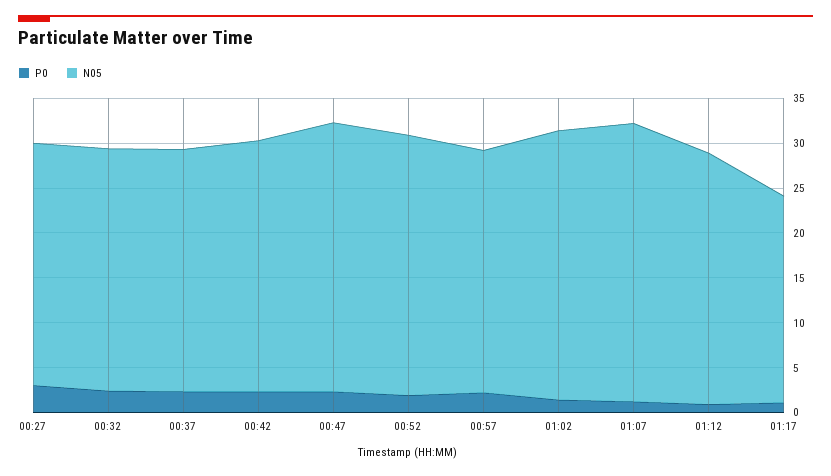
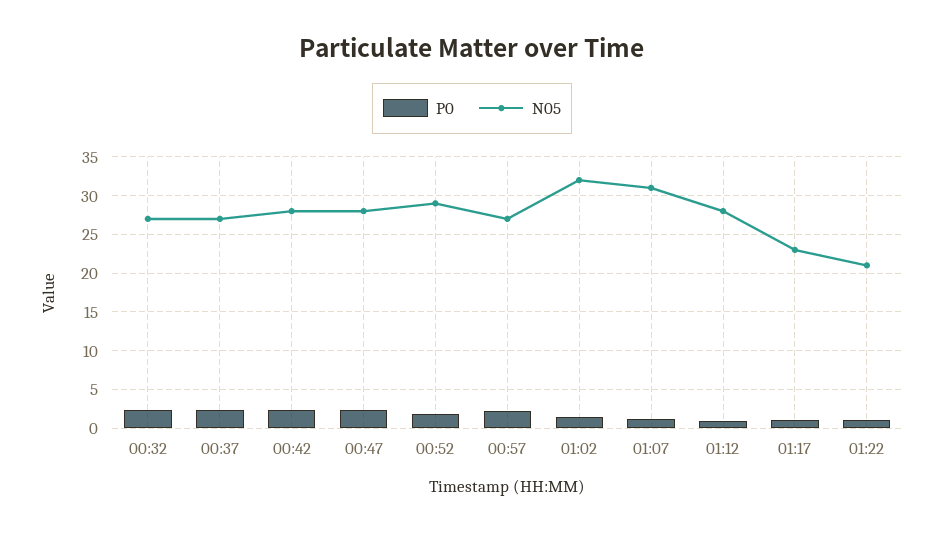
P0, 00:27: 3 -> none
N05, 00:27: 27 -> none
N05, 00:47: 30 -> 28
N05, 01:02: 30 -> 32
P0, 01:22: none -> 1
N05, 01:22: none -> 21

